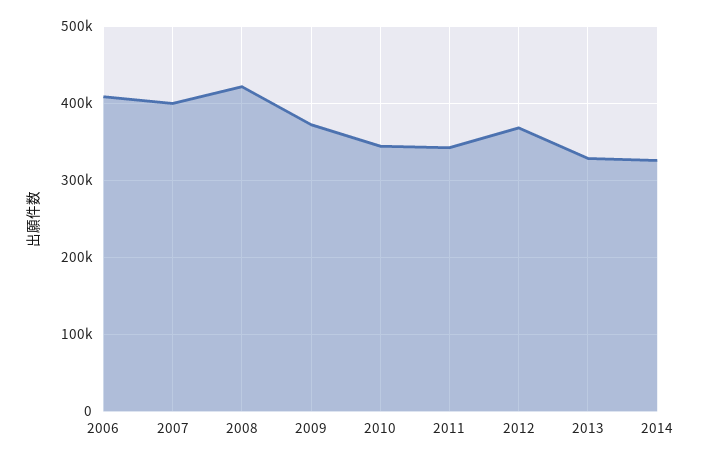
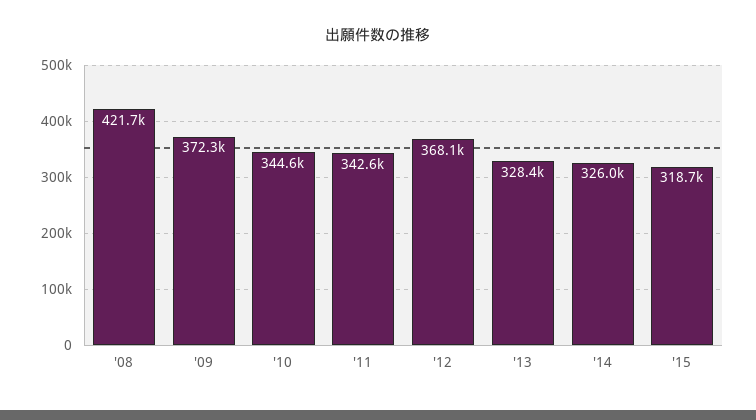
2006: 410000 -> none
2007: 400000 -> none
'15: none -> 318700

